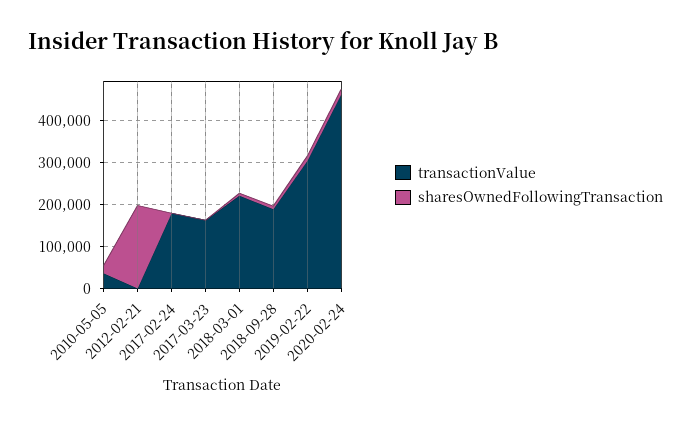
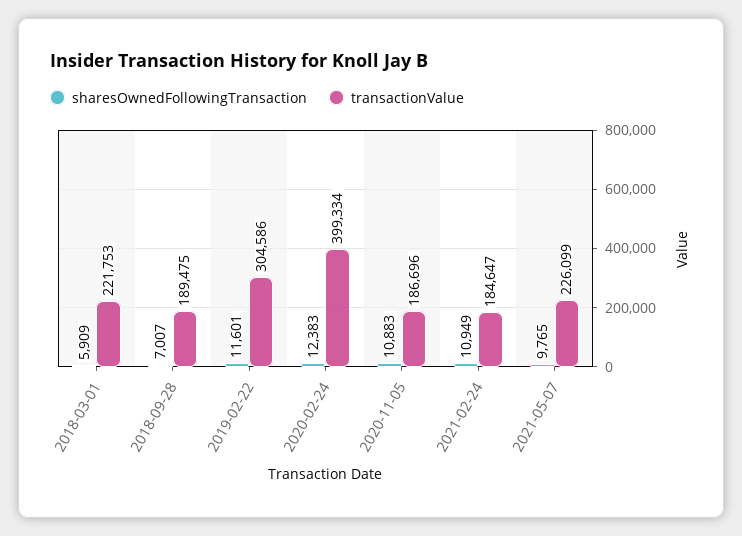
transactionValue, 2010-05-05: 40000 -> none
sharesOwnedFollowingTransaction, 2010-05-05: 20000 -> none
transactionValue, 2012-02-21: 0 -> none
sharesOwnedFollowingTransaction, 2012-02-21: 200000 -> none
transactionValue, 2017-02-24: 180000 -> none
sharesOwnedFollowingTransaction, 2017-02-24: 0 -> none
transactionValue, 2017-03-23: 160000 -> none
sharesOwnedFollowingTransaction, 2017-03-23: 0 -> none
transactionValue, 2020-02-24: 460000 -> 399334
sharesOwnedFollowingTransaction, 2020-11-05: none -> 10883
transactionValue, 2020-11-05: none -> 186696
sharesOwnedFollowingTransaction, 2021-02-24: none -> 10949
transactionValue, 2021-02-24: none -> 184647
sharesOwnedFollowingTransaction, 2021-05-07: none -> 9765
transactionValue, 2021-05-07: none -> 226099

